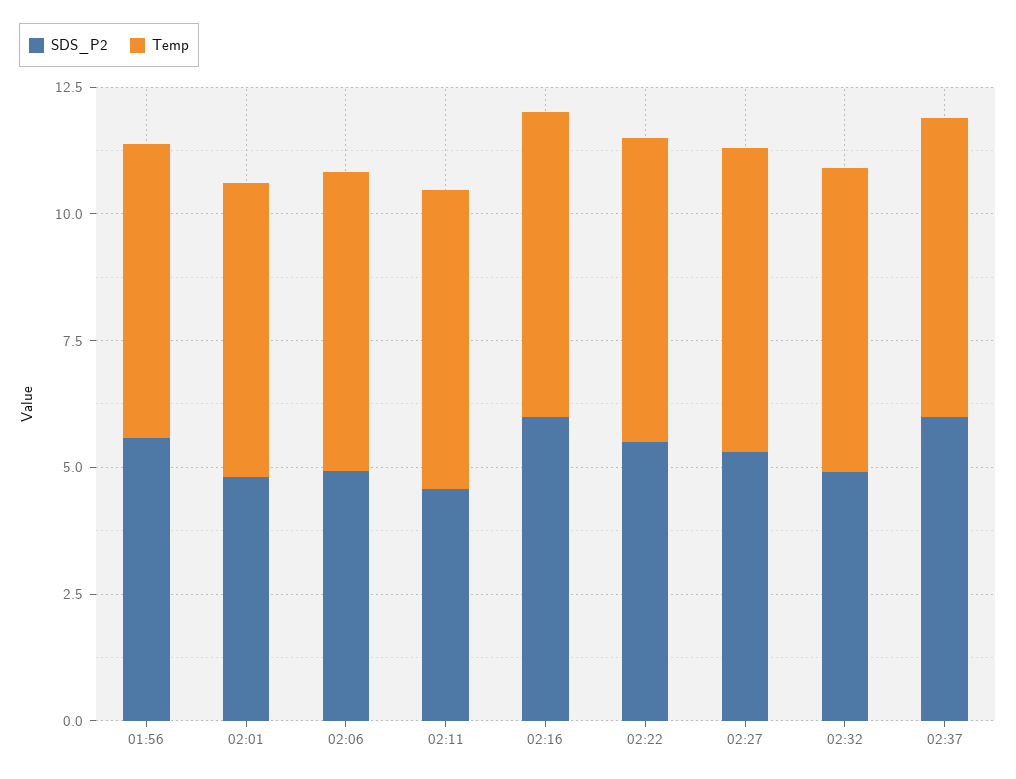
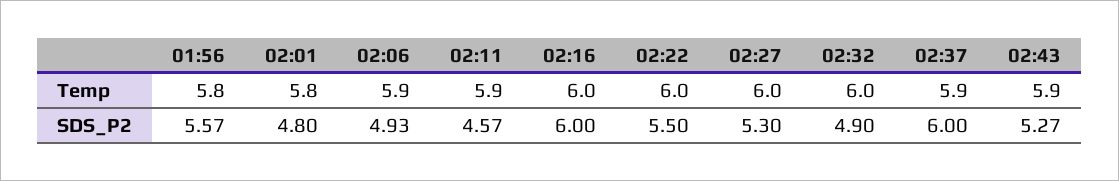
Temp, 02:43: none -> 5.9
SDS_P2, 02:43: none -> 5.27

